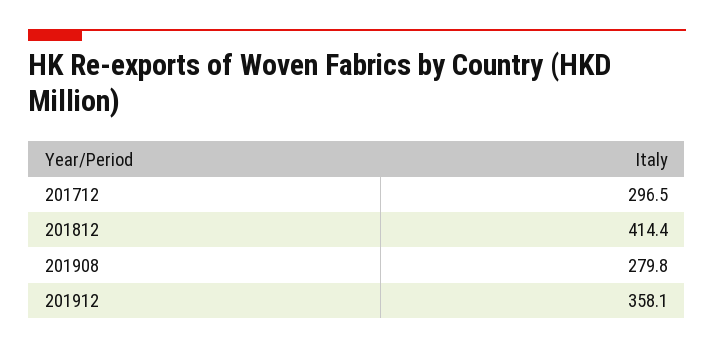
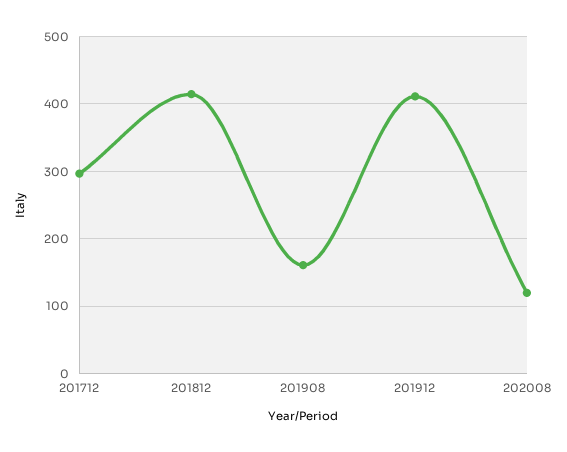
201908: 279.8 -> 160
201912: 358.1 -> 410
202008: none -> 120

